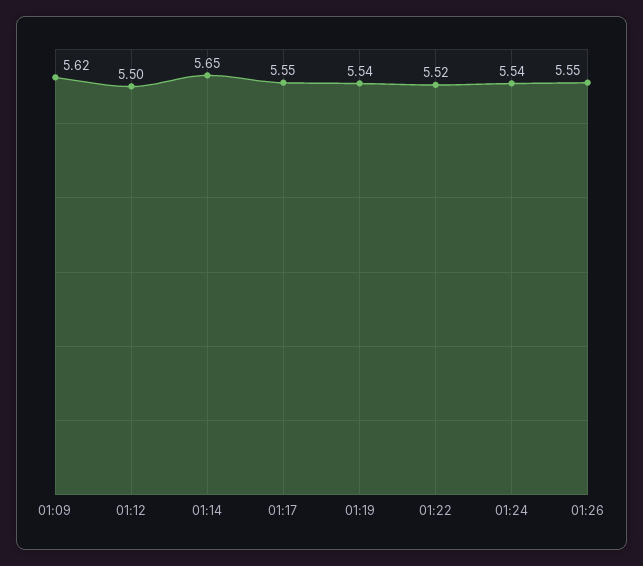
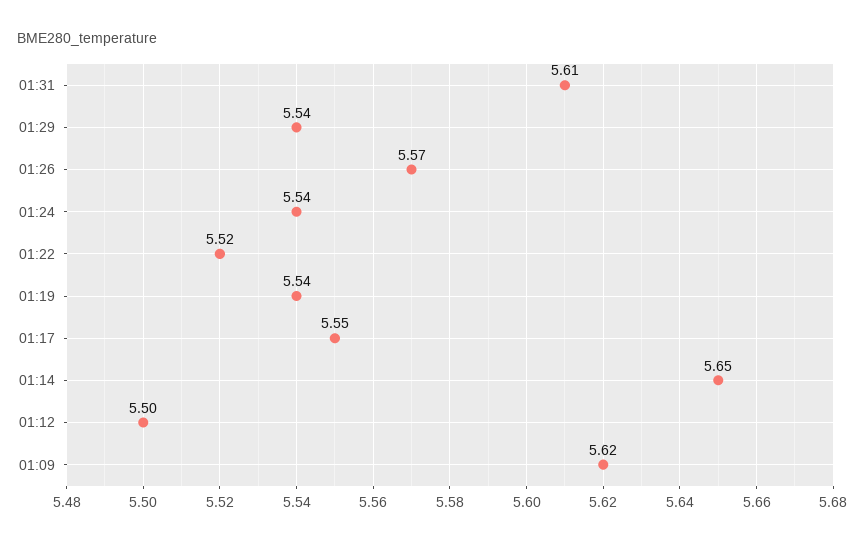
01:26: 5.55 -> 5.57
01:31: none -> 5.61
01:29: none -> 5.54

